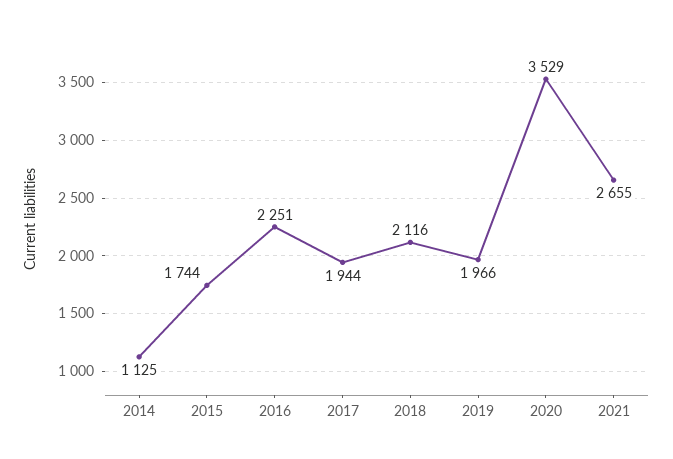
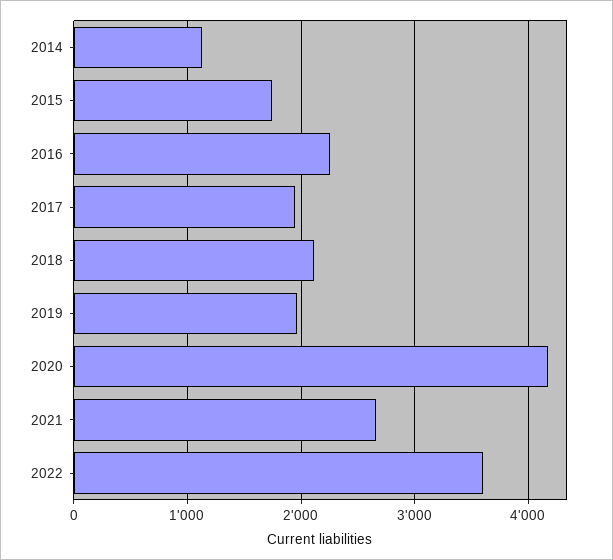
2020: 3529 -> 4200
2022: none -> 3600

